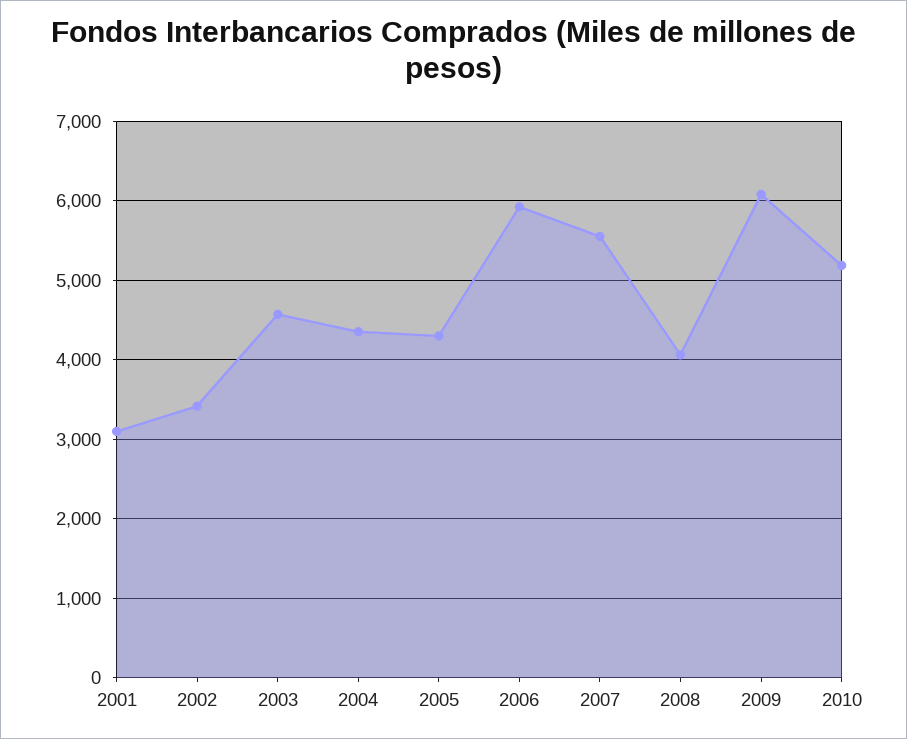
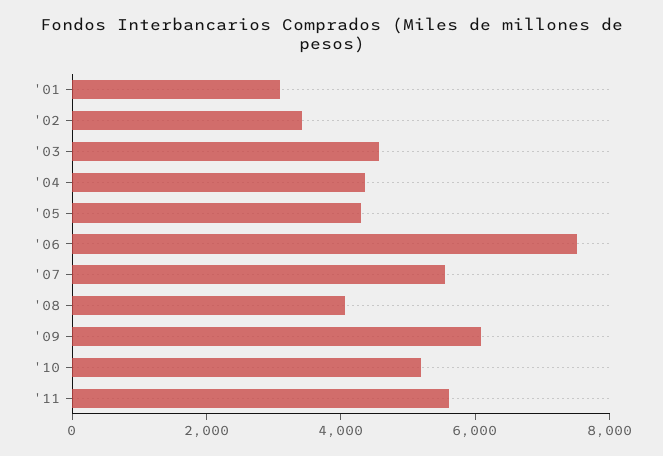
2006: 5900 -> 7500
'11: none -> 5500

